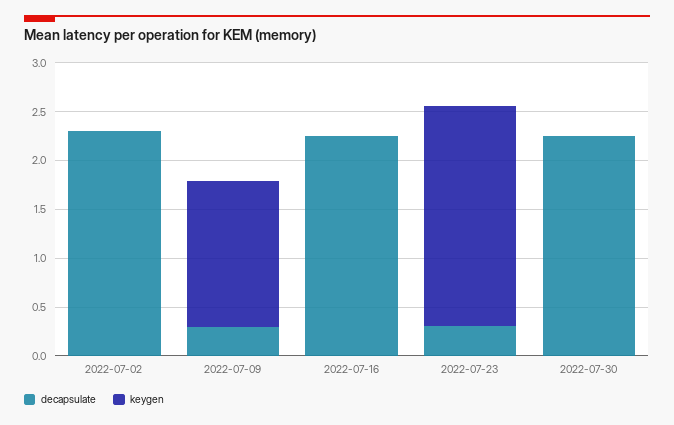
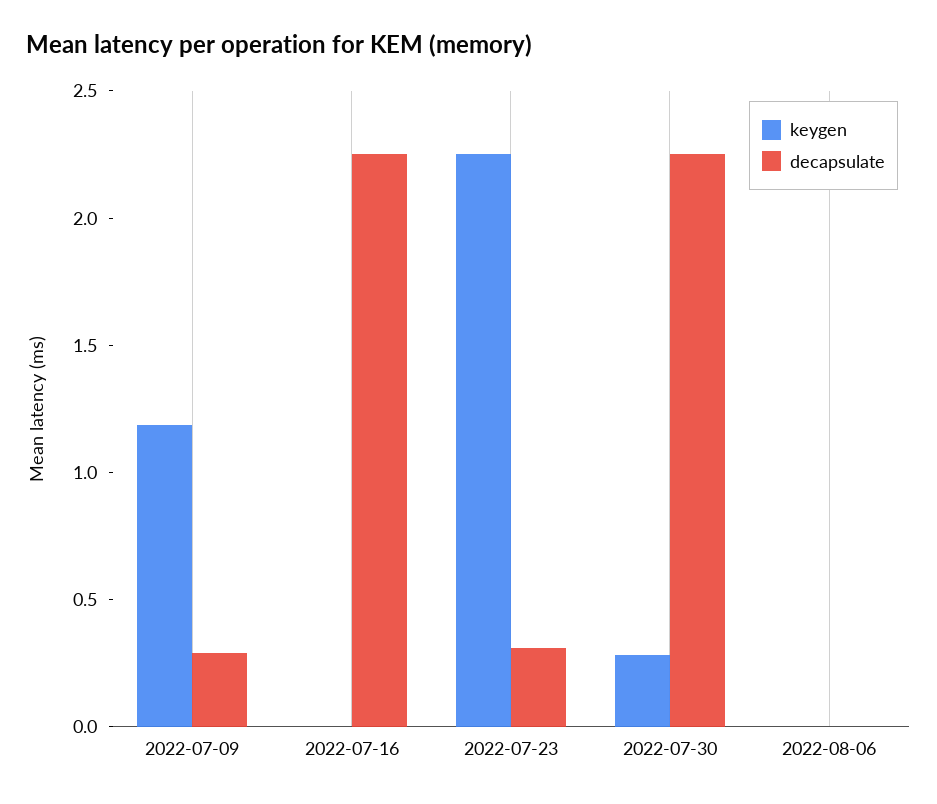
decapsulate, 2022-07-02: 2.3 -> none
keygen, 2022-07-02: 0 -> none
keygen, 2022-07-09: 1.5 -> 1.2
keygen, 2022-07-30: 0 -> 0.3
keygen, 2022-08-06: none -> 0
decapsulate, 2022-08-06: none -> 0

